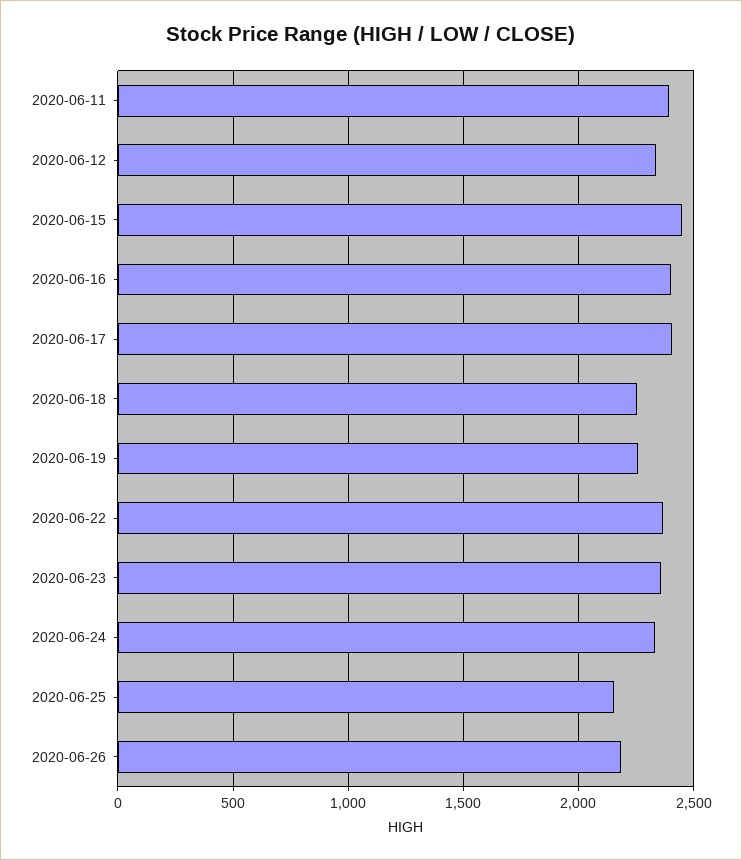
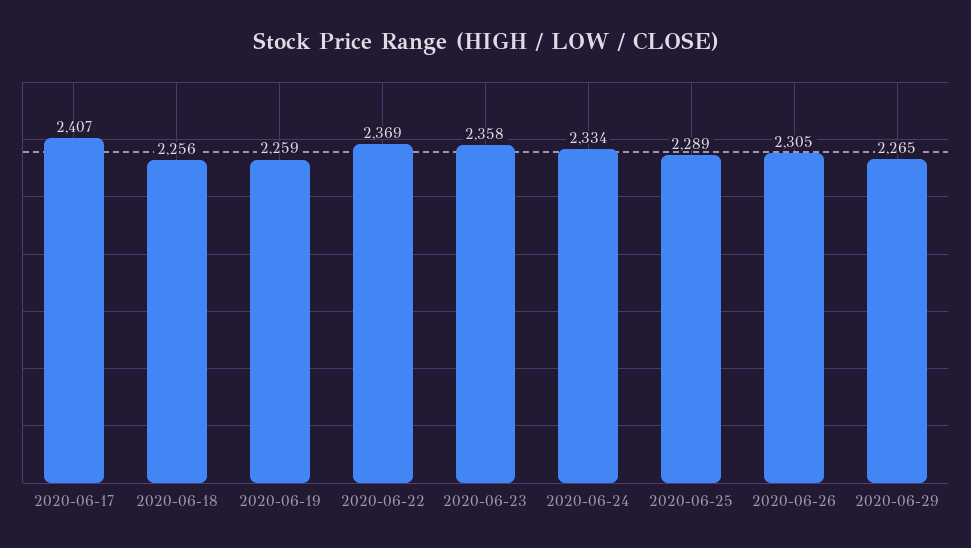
2020-06-11: 2400 -> none
2020-06-12: 2350 -> none
2020-06-15: 2450 -> none
2020-06-16: 2400 -> none
2020-06-25: 2150 -> 2289
2020-06-26: 2200 -> 2305
2020-06-29: none -> 2265

